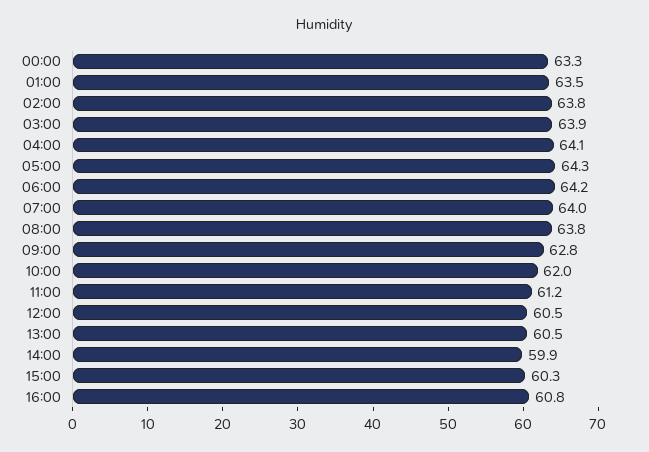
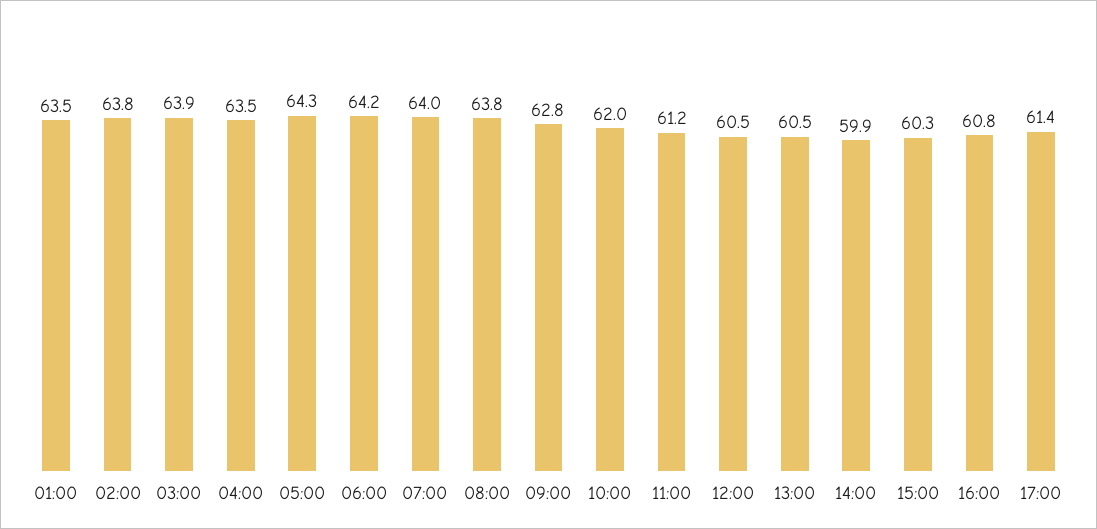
00:00: 63.3 -> none
04:00: 64.1 -> 63.5
17:00: none -> 61.4

